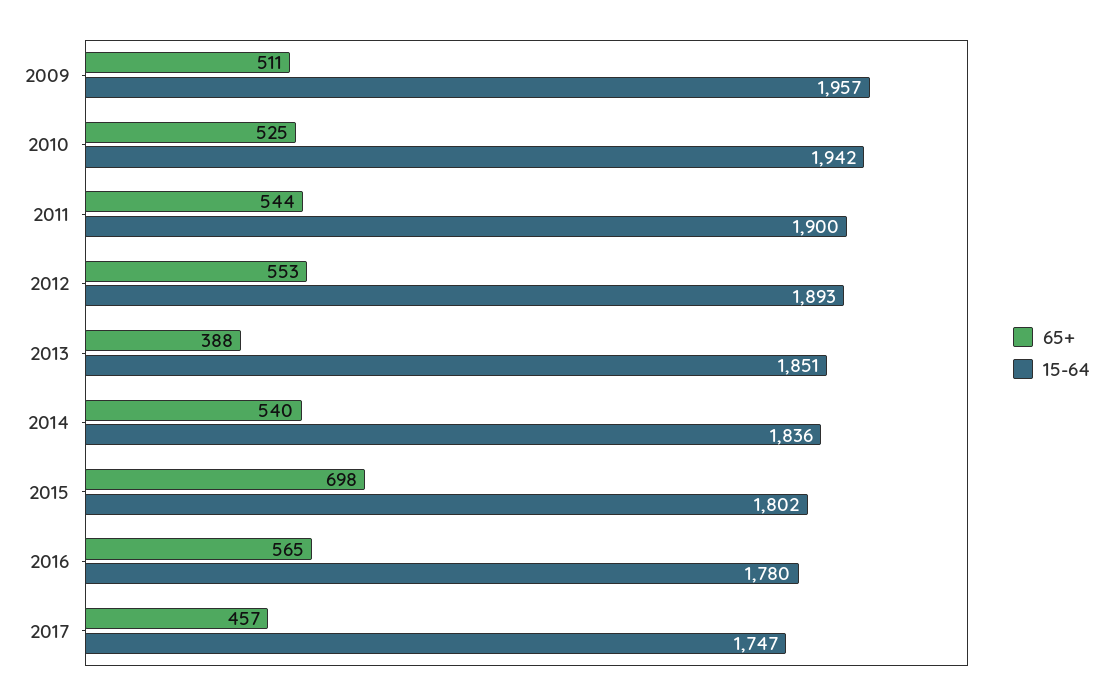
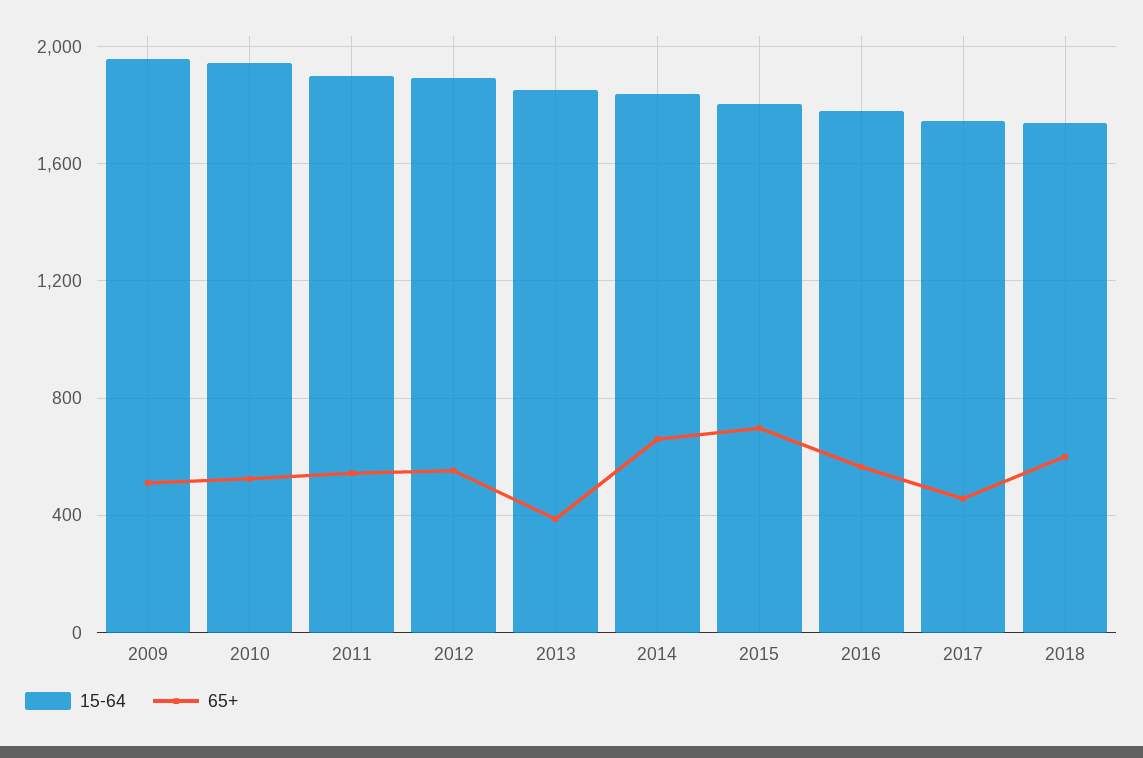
65+, 2014: 540 -> 650
15-64, 2018: none -> 1750
65+, 2018: none -> 600

